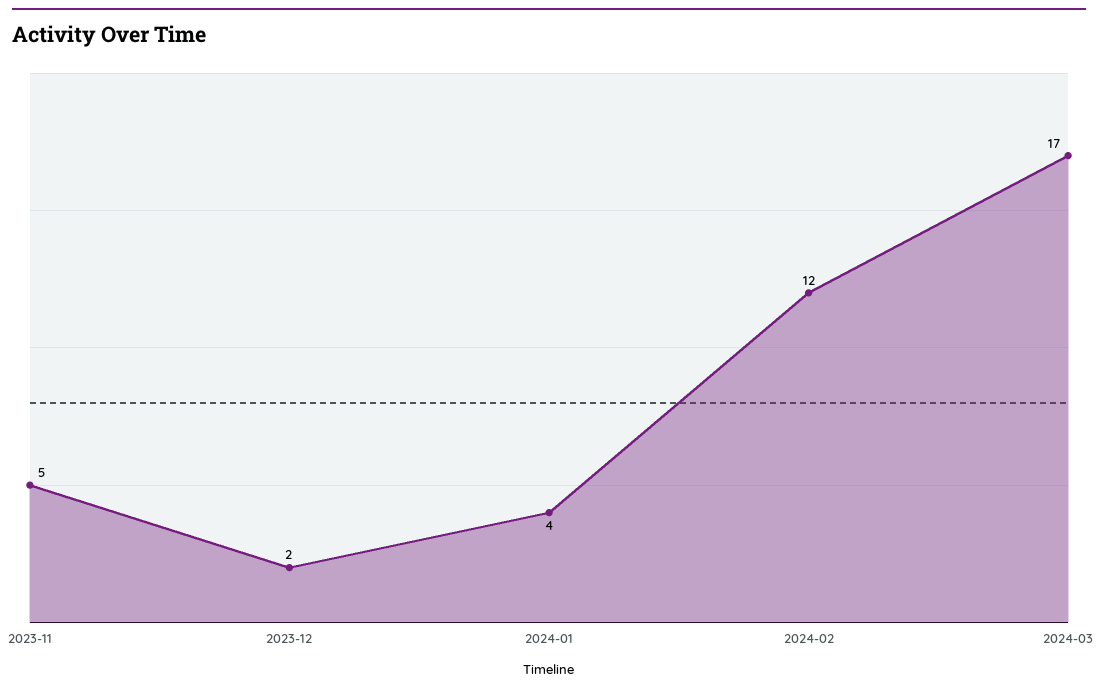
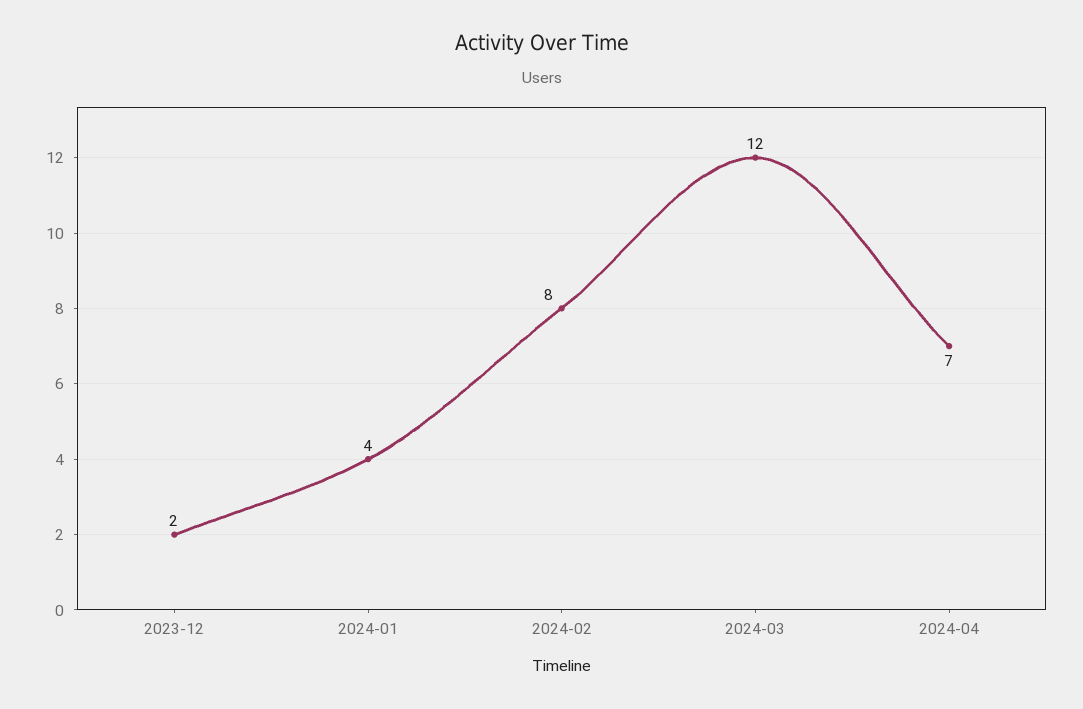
2023-11: 5 -> none
2024-02: 12 -> 8
2024-03: 17 -> 12
2024-04: none -> 7

